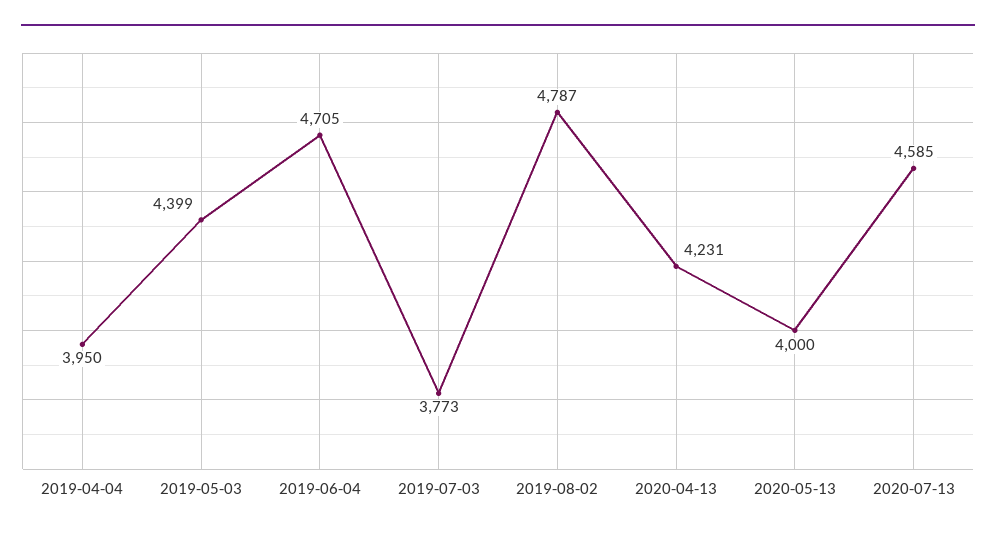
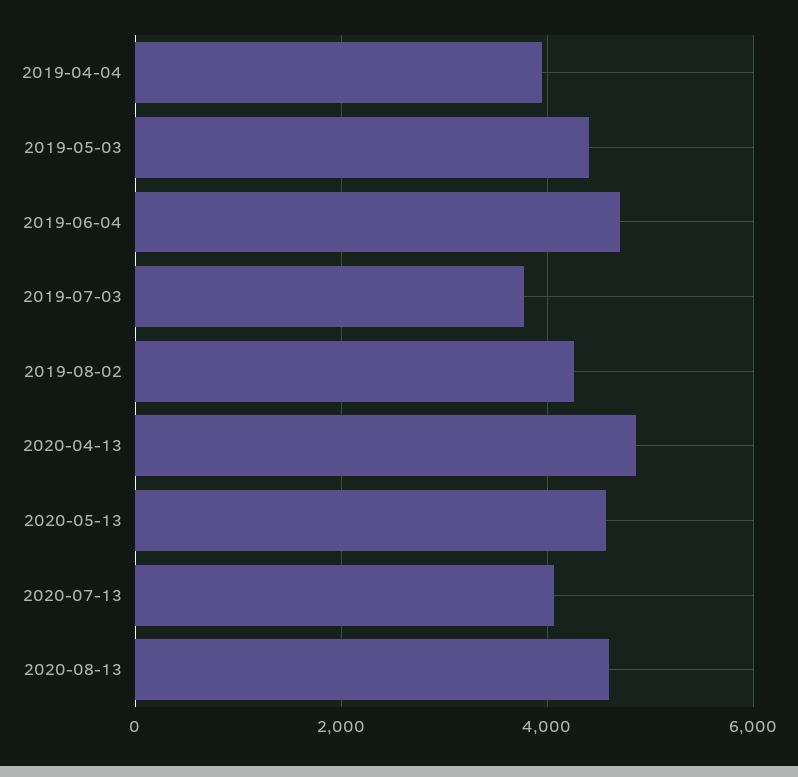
2019-08-02: 4787 -> 4200
2020-04-13: 4231 -> 4800
2020-05-13: 4000 -> 4600
2020-07-13: 4585 -> 4000
2020-08-13: none -> 4600

